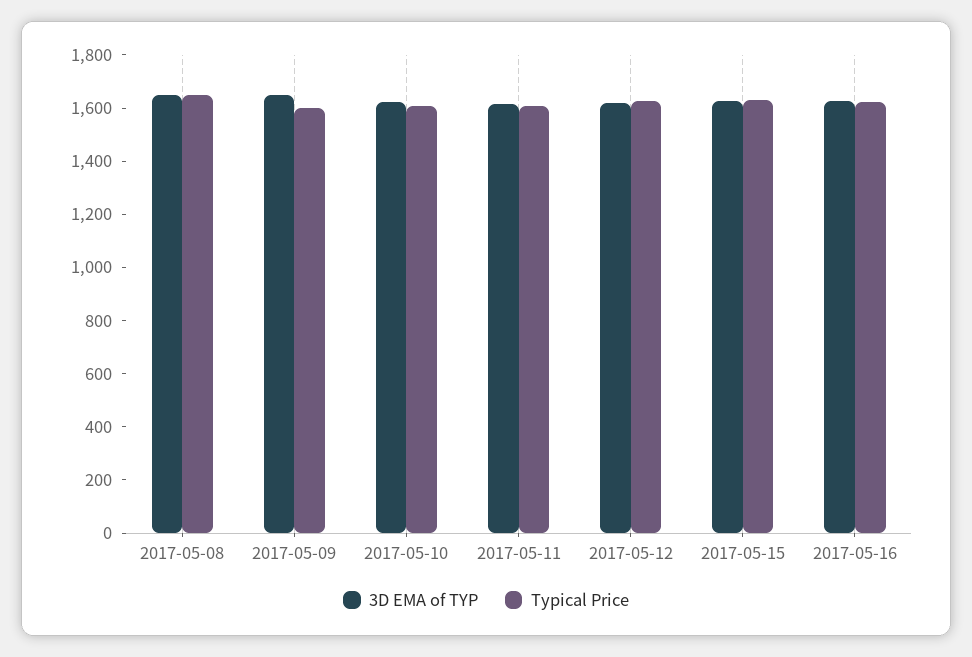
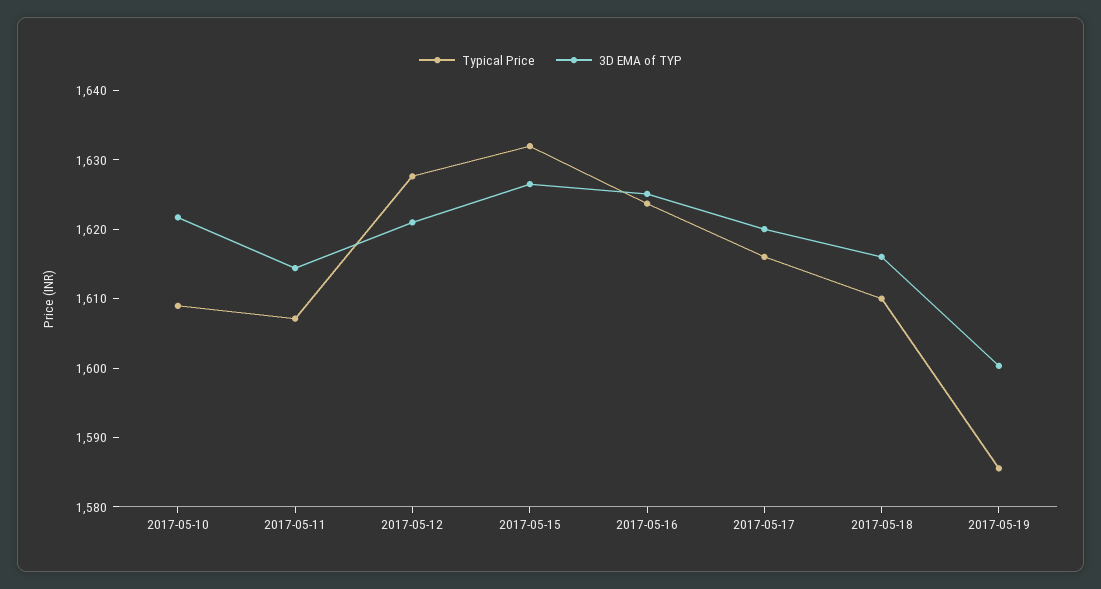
3D EMA of TYP, 2017-05-08: 1650 -> none
Typical Price, 2017-05-08: 1650 -> none
3D EMA of TYP, 2017-05-09: 1650 -> none
Typical Price, 2017-05-09: 1600 -> none
Typical Price, 2017-05-17: none -> 1616
3D EMA of TYP, 2017-05-17: none -> 1620
Typical Price, 2017-05-18: none -> 1610
3D EMA of TYP, 2017-05-18: none -> 1616
Typical Price, 2017-05-19: none -> 1586
3D EMA of TYP, 2017-05-19: none -> 1600

